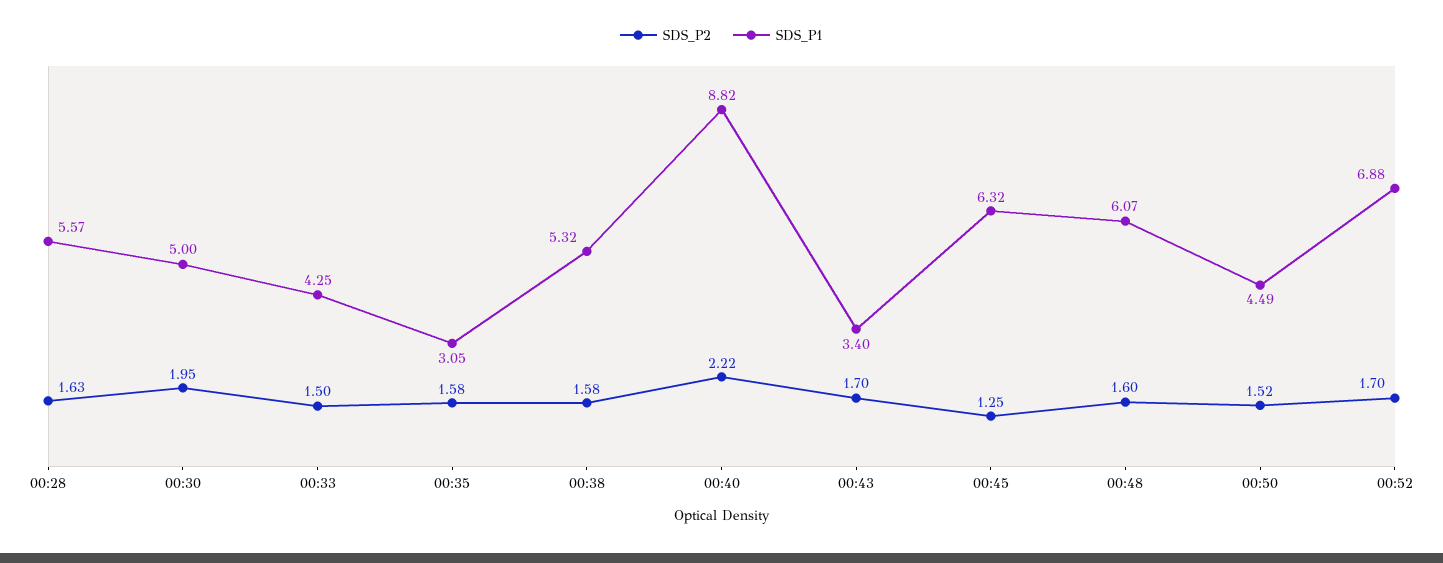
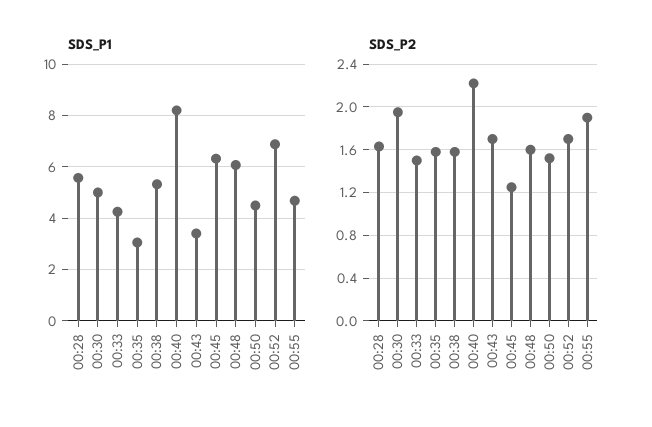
SDS_P1, 00:40: 8.82 -> 8.25
SDS_P1, 00:55: none -> 4.75
SDS_P2, 00:55: none -> 1.9

